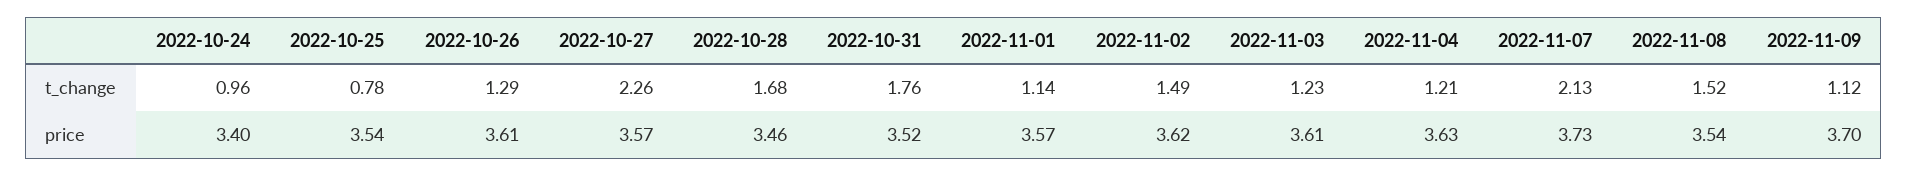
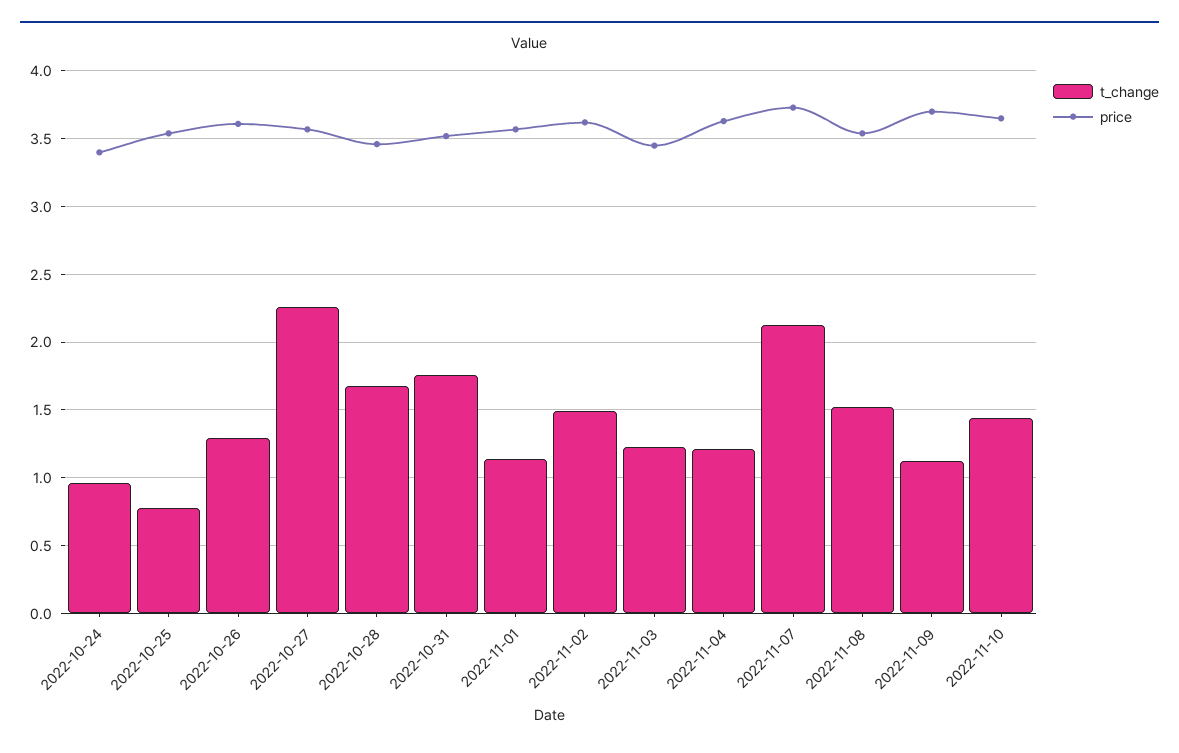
price, 2022-11-03: 3.61 -> 3.45
t_change, 2022-11-10: none -> 1.45
price, 2022-11-10: none -> 3.65

